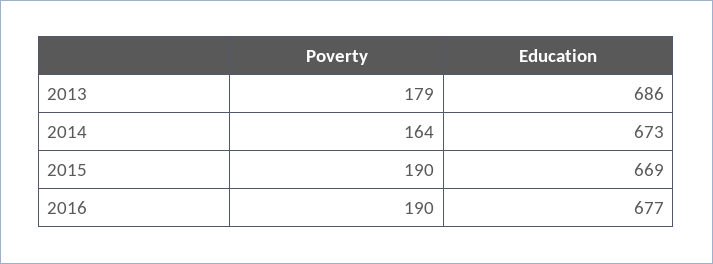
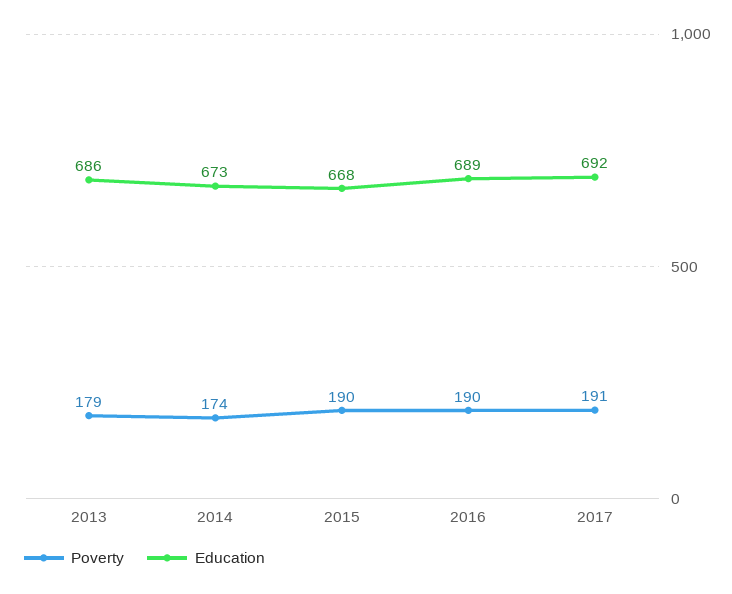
Poverty, 2014: 164 -> 174
Education, 2015: 669 -> 668
Education, 2016: 677 -> 689
Poverty, 2017: none -> 191
Education, 2017: none -> 692

